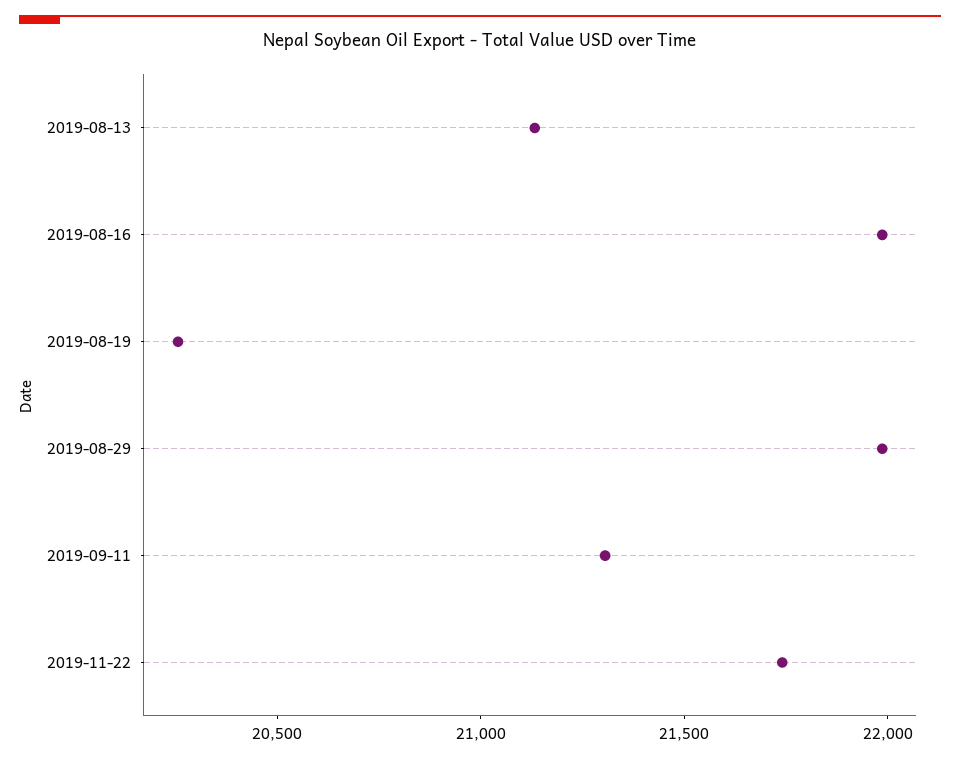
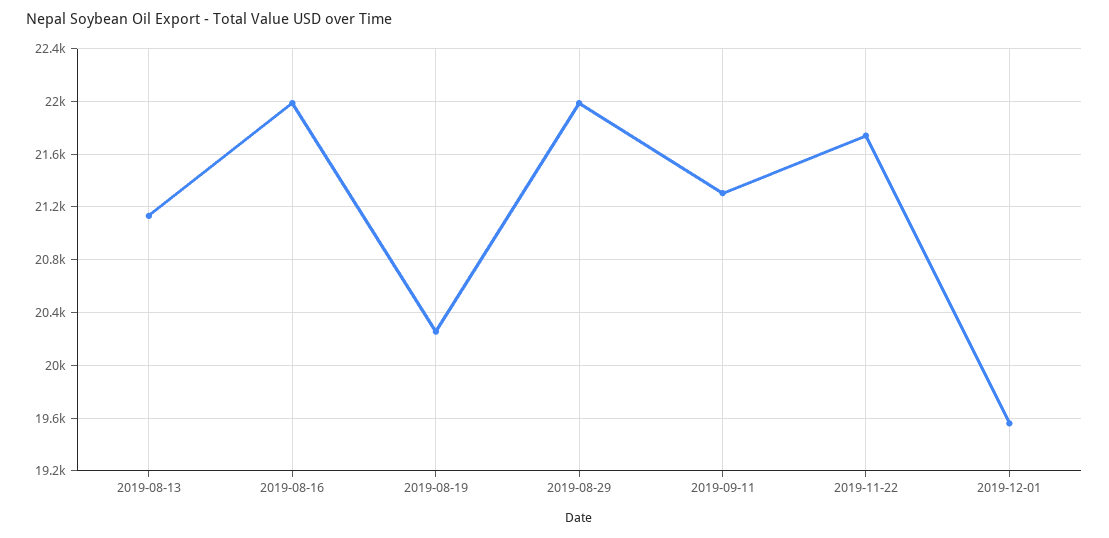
2019-12-01: none -> 19550

